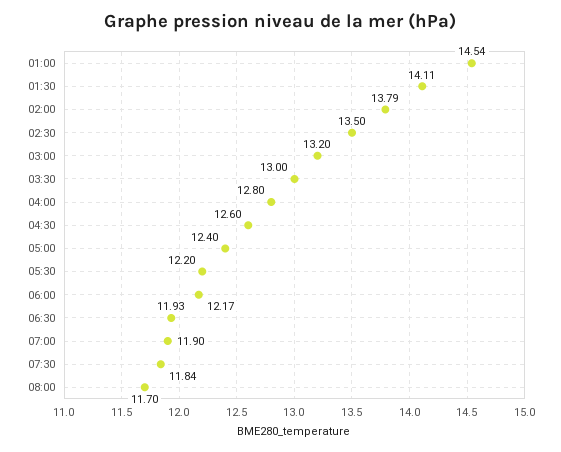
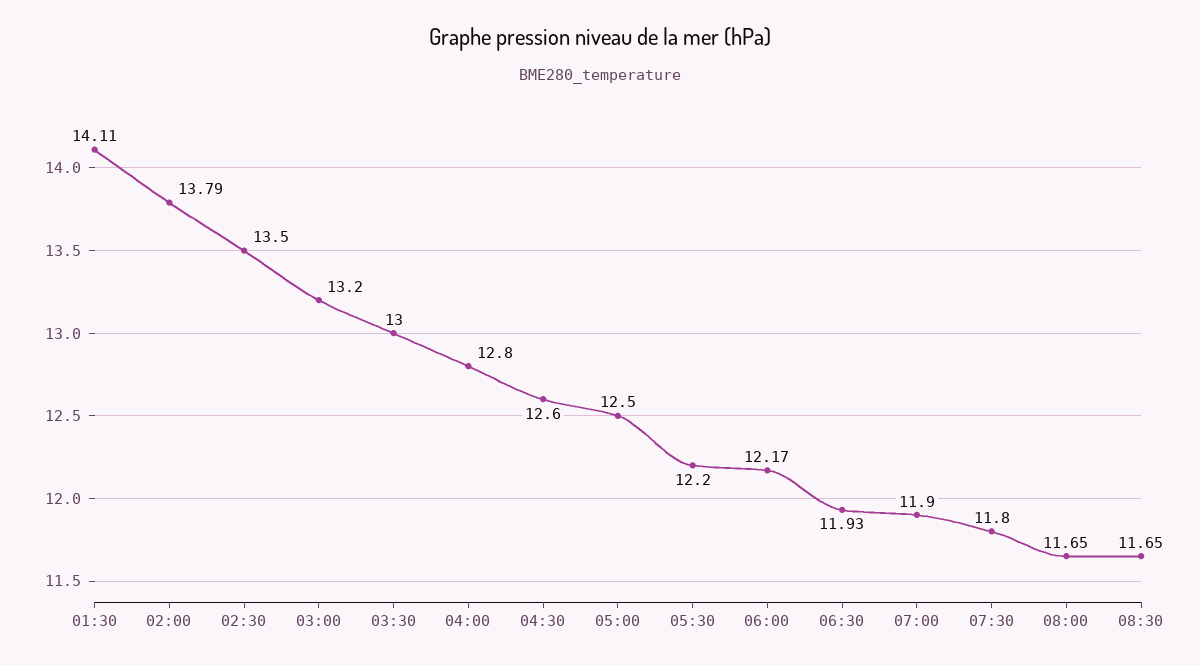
01:00: 14.54 -> none
05:00: 12.4 -> 12.5
07:30: 11.84 -> 11.8
08:00: 11.7 -> 11.65
08:30: none -> 11.65

